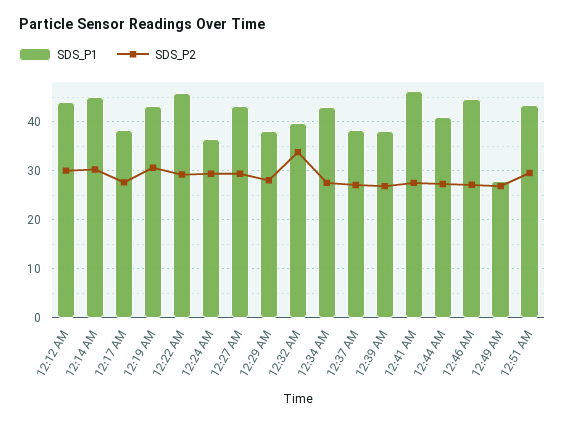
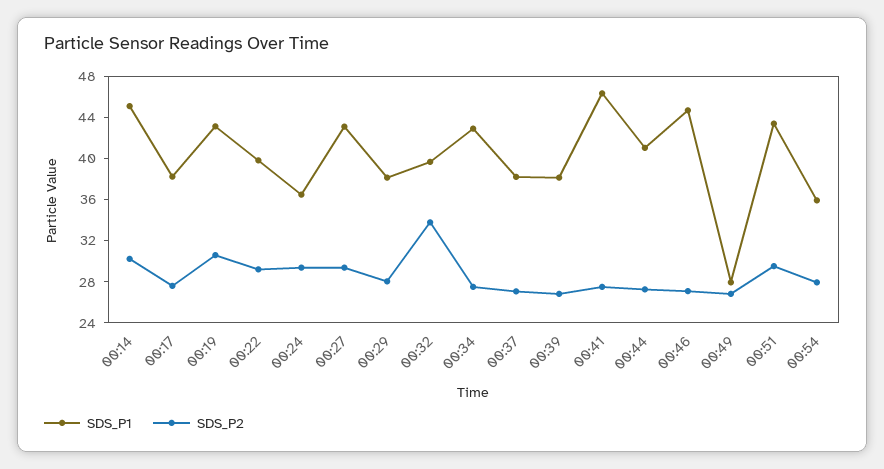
SDS_P1, 12:12 AM: 44 -> none
SDS_P2, 12:12 AM: 30 -> none
SDS_P1, 12:22 AM: 46 -> 40
SDS_P1, 00:54: none -> 36
SDS_P2, 00:54: none -> 28

